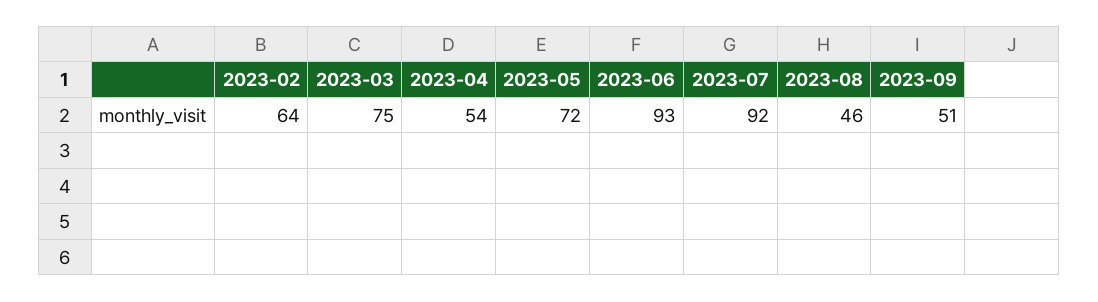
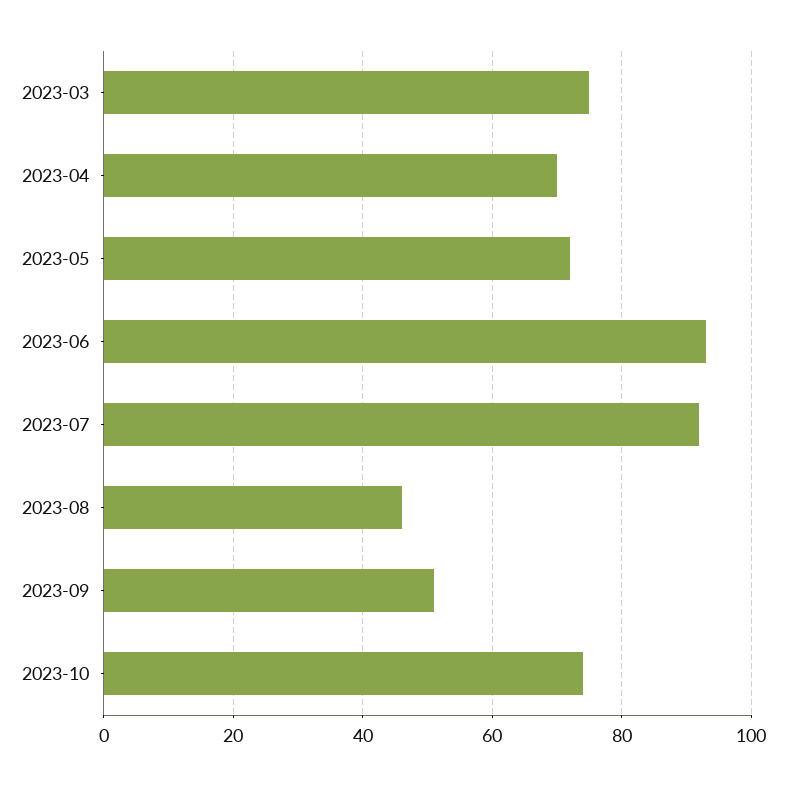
2023-02: 64 -> none
2023-04: 54 -> 70
2023-10: none -> 75

